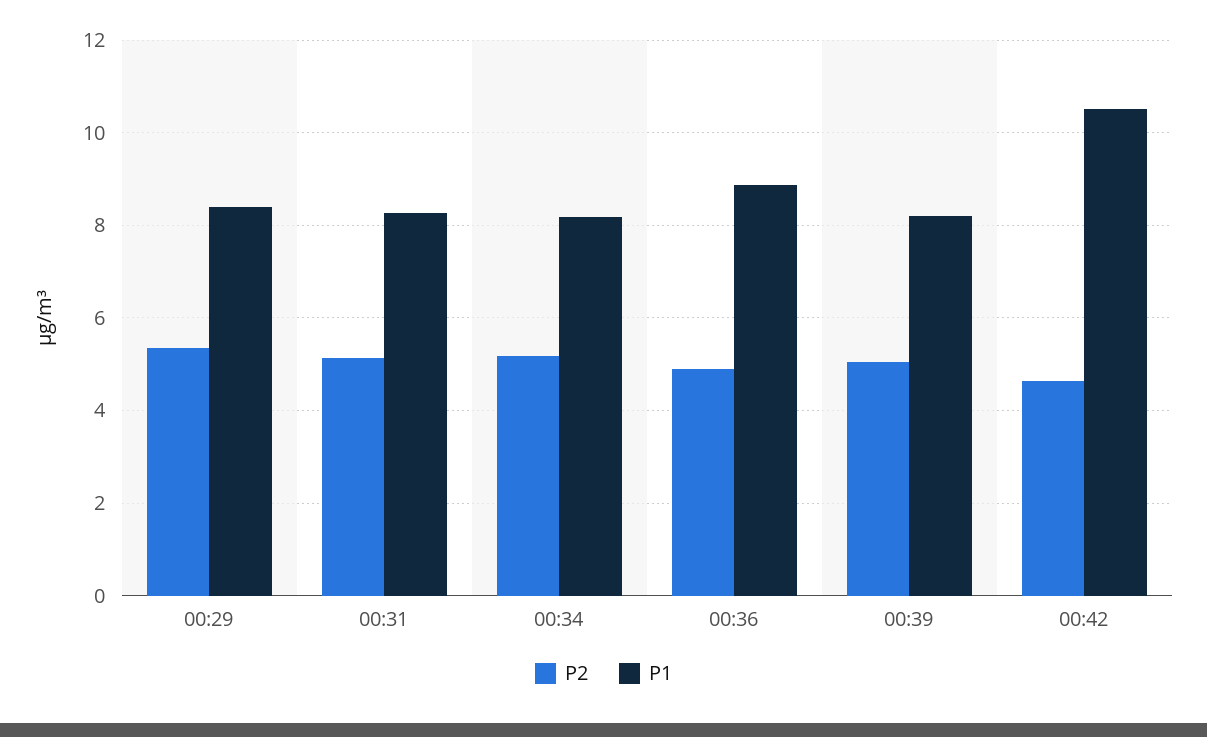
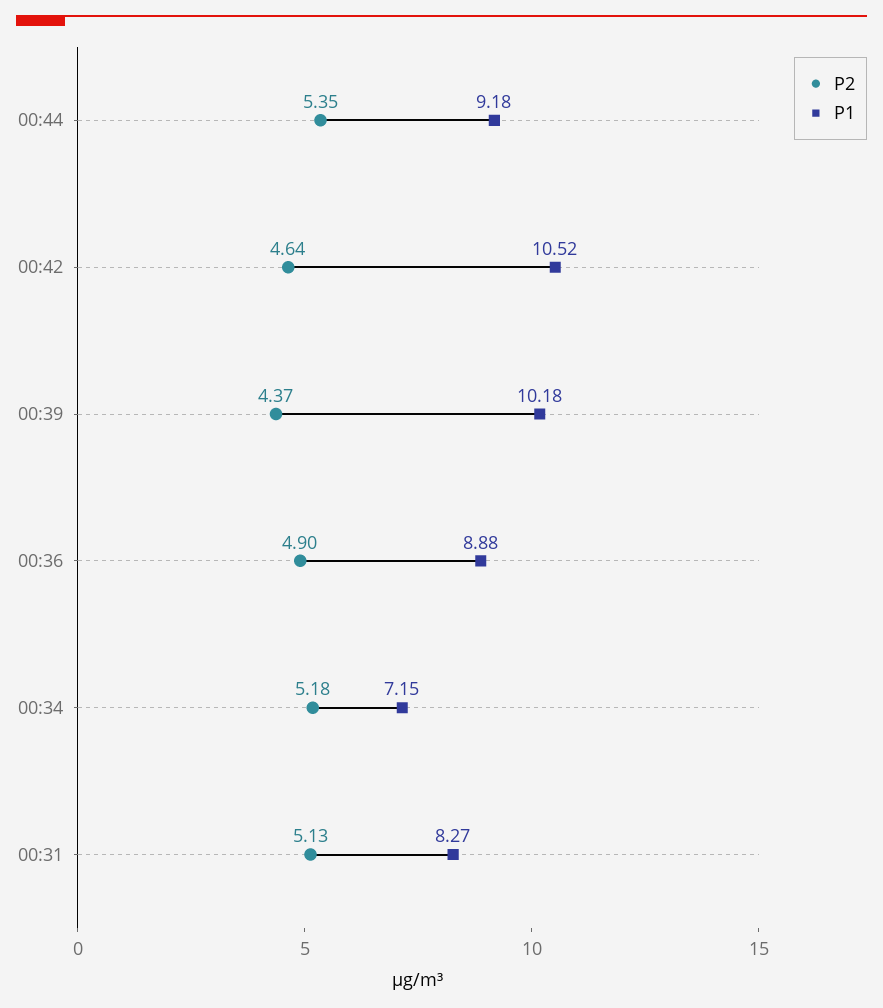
P2, 00:29: 5.4 -> none
P1, 00:29: 8.4 -> none
P1, 00:34: 8.2 -> 7.15
P2, 00:39: 5 -> 4.37
P1, 00:39: 8.2 -> 10.18
P2, 00:44: none -> 5.35
P1, 00:44: none -> 9.18

